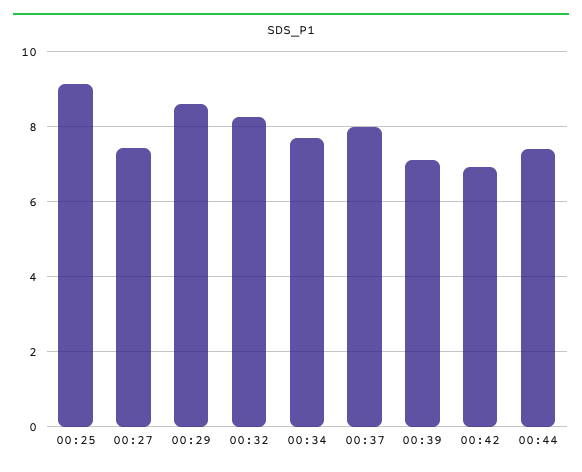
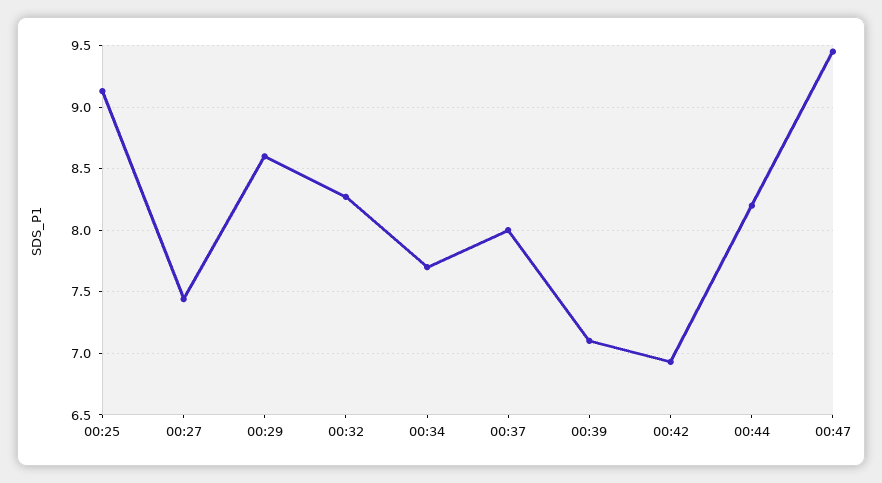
00:44: 7.4 -> 8.2
00:47: none -> 9.45

